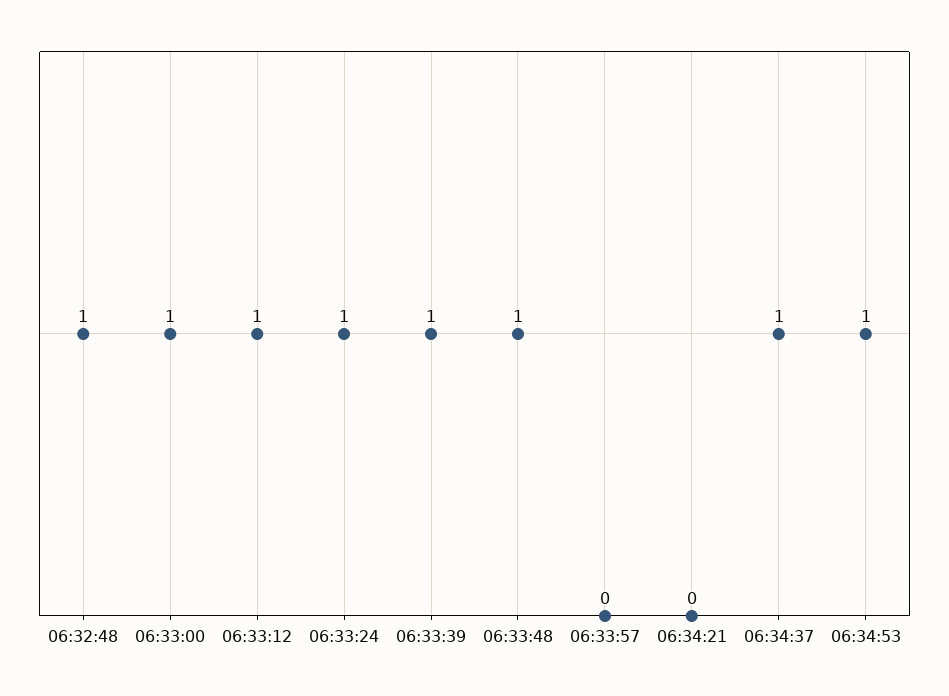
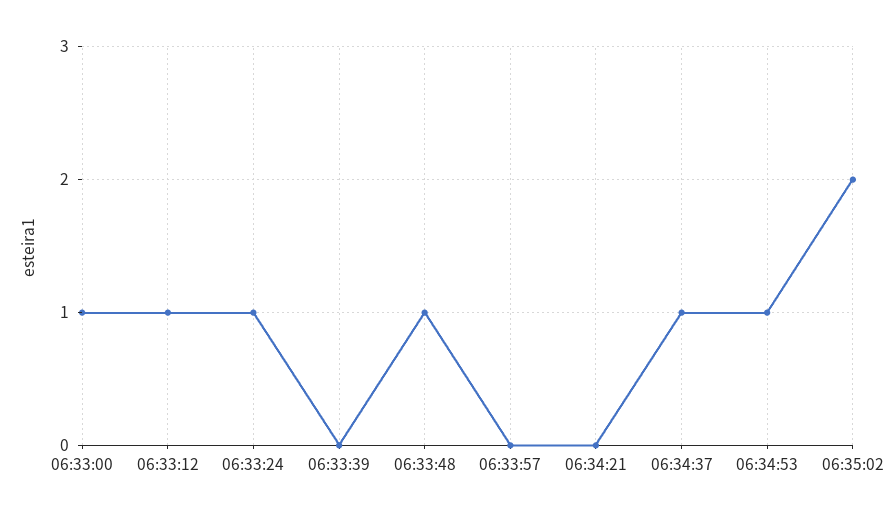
06:32:48: 1 -> none
06:33:39: 1 -> 0
06:35:02: none -> 2

